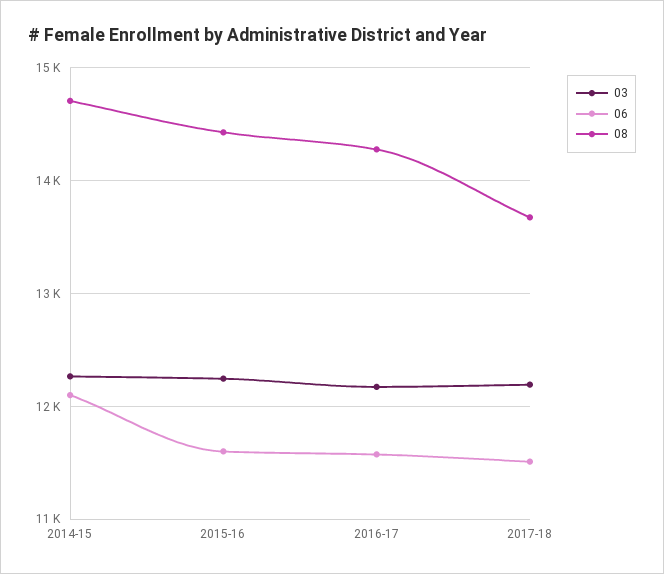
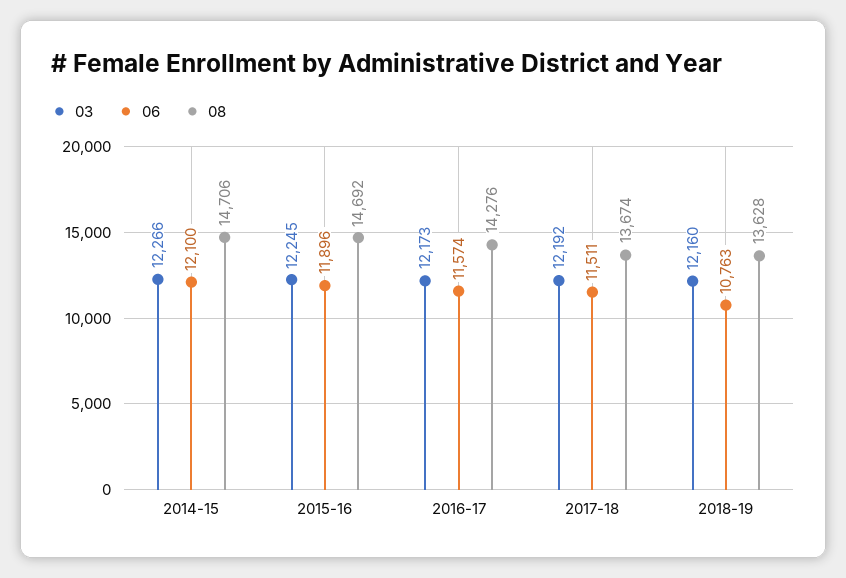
06, 2015-16: 11600 -> 11896
08, 2015-16: 14400 -> 14692
03, 2018-19: none -> 12160
06, 2018-19: none -> 10763
08, 2018-19: none -> 13628

